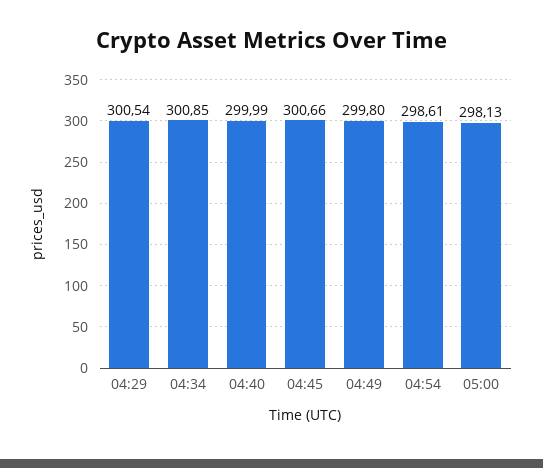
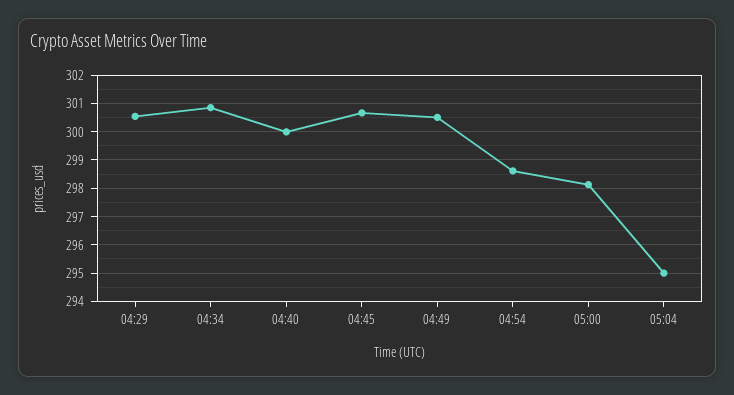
04:49: 299.8 -> 300.5
05:04: none -> 295

